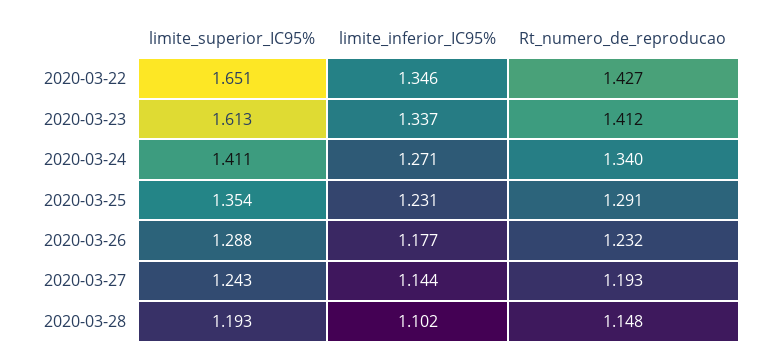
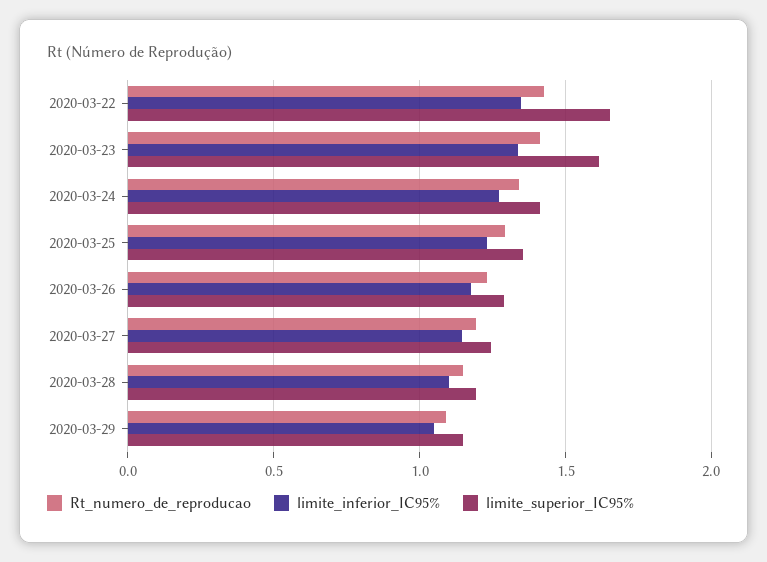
Rt_numero_de_reproducao, 2020-03-29: none -> 1.1
limite_inferior_IC95%, 2020-03-29: none -> 1.05
limite_superior_IC95%, 2020-03-29: none -> 1.15

